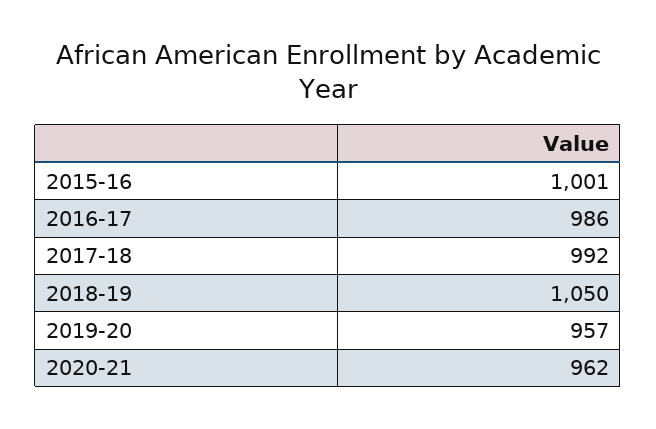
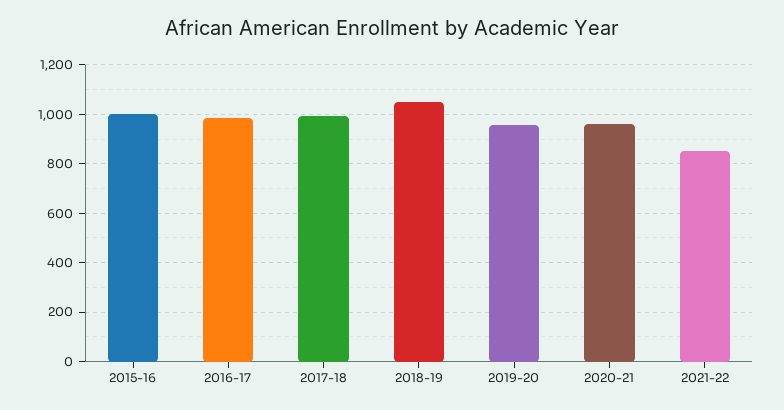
2021-22: none -> 850

